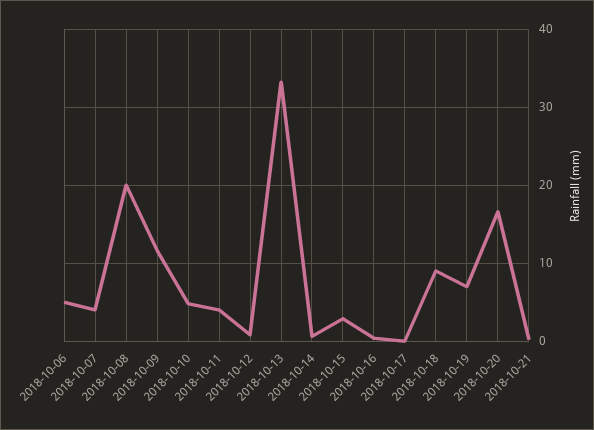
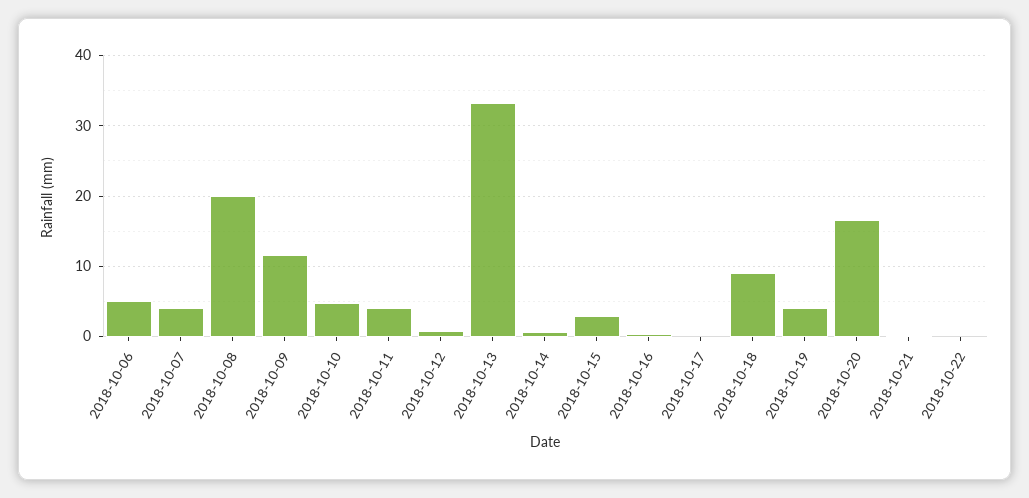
2018-10-19: 7 -> 4
2018-10-22: none -> 0

